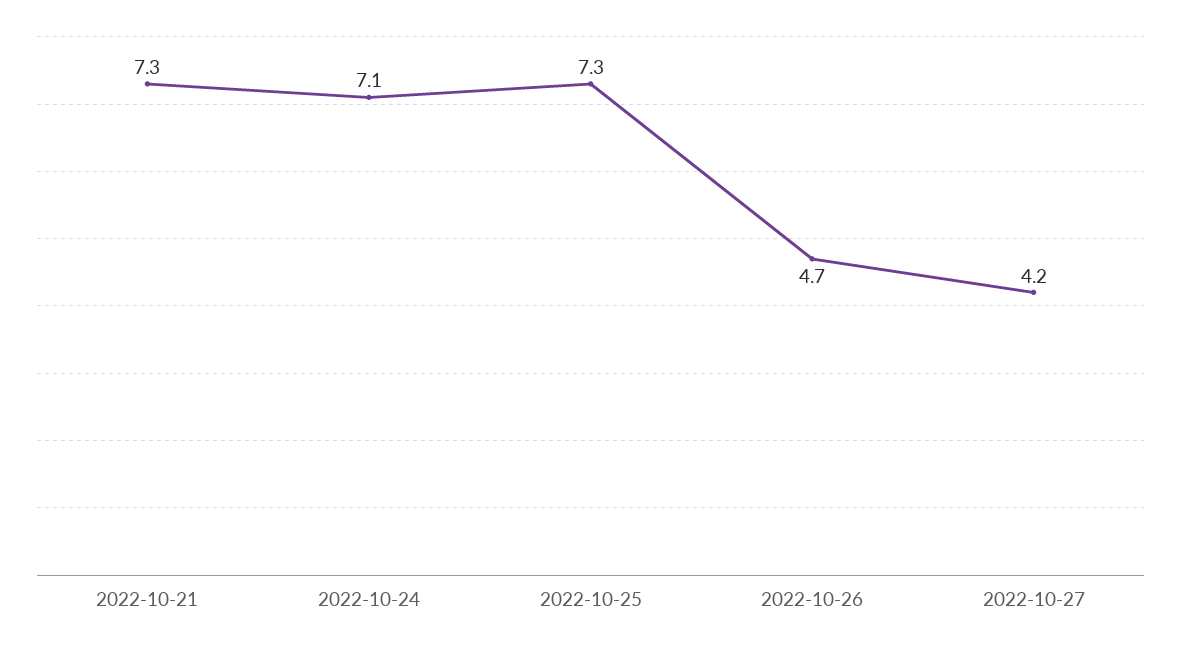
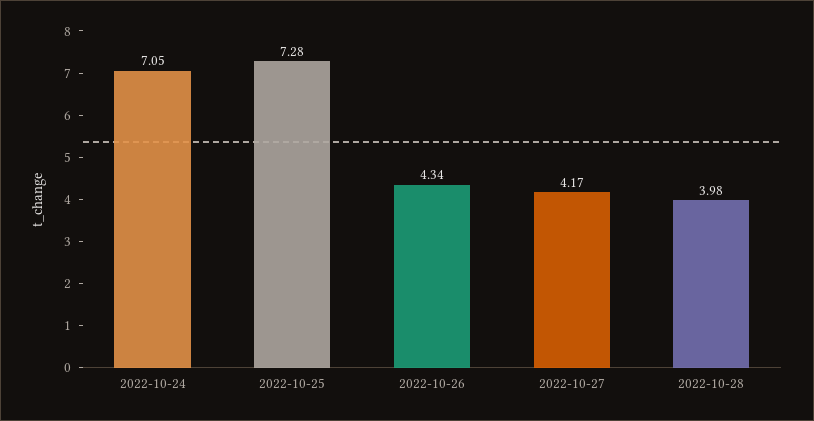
2022-10-21: 7.3 -> none
2022-10-26: 4.7 -> 4.34
2022-10-28: none -> 3.98

